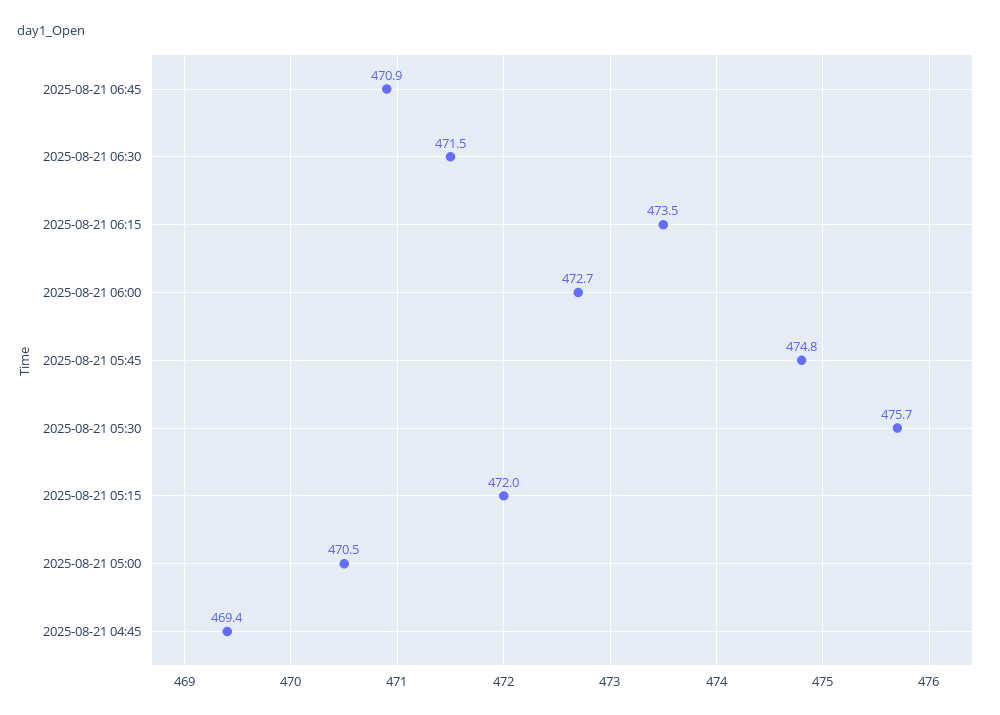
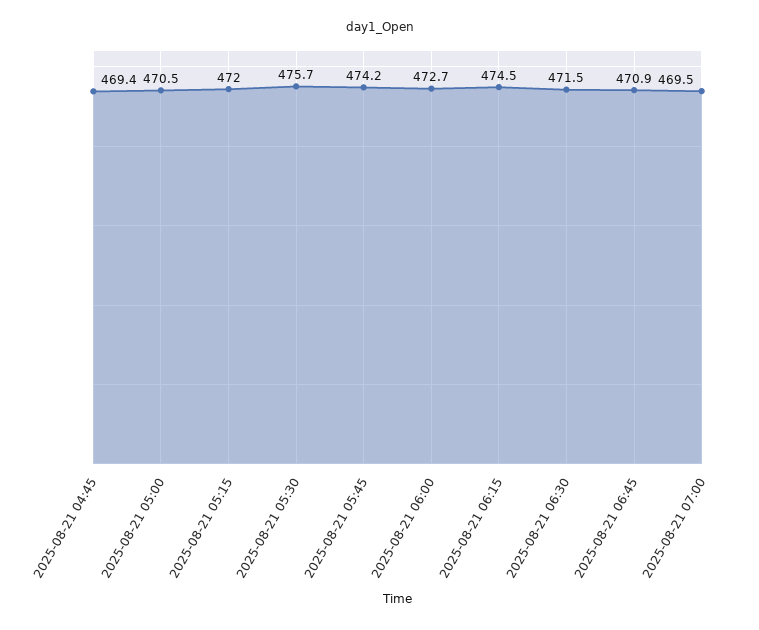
2025-08-21 06:15: 473.5 -> 474.5
2025-08-21 05:45: 474.8 -> 474.2
2025-08-21 07:00: none -> 469.5

